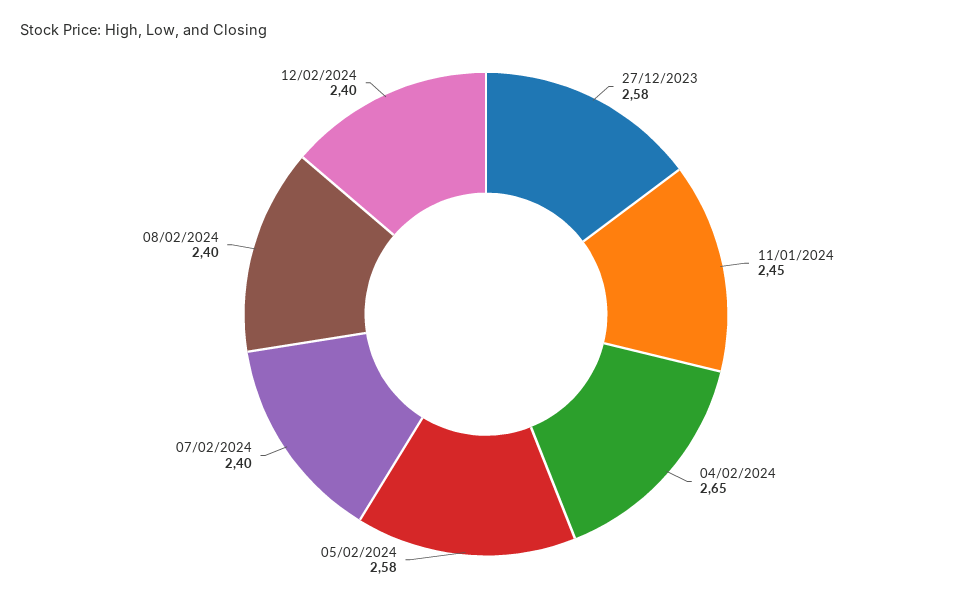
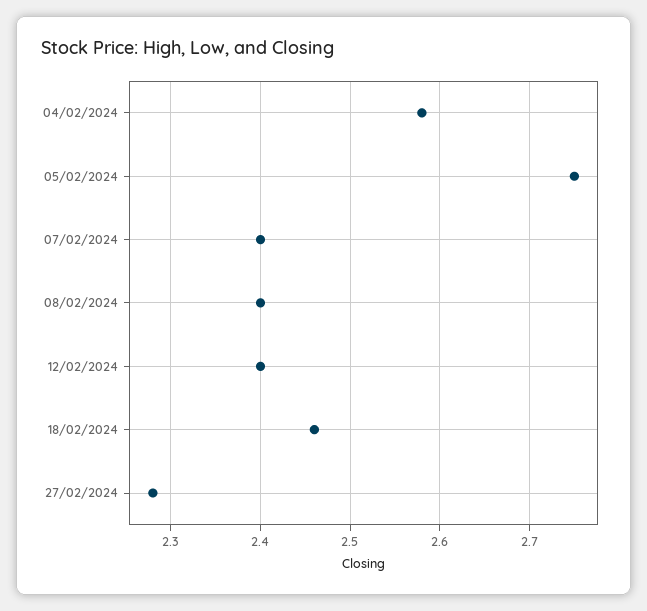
27/12/2023: 2.58 -> none
11/01/2024: 2.45 -> none
04/02/2024: 2.65 -> 2.58
05/02/2024: 2.58 -> 2.75
18/02/2024: none -> 2.46
27/02/2024: none -> 2.28

